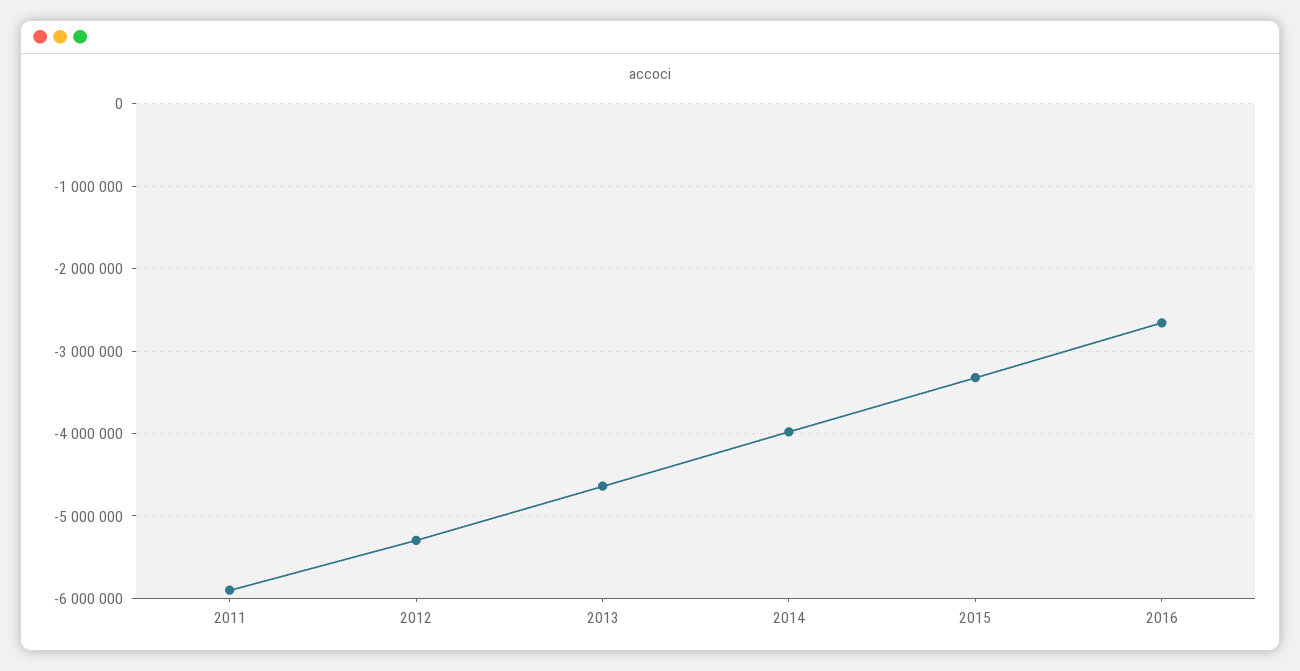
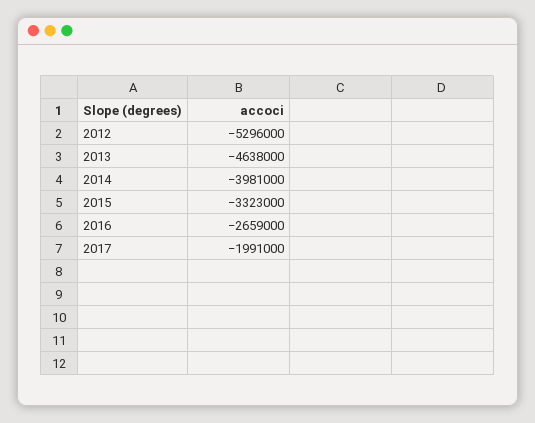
2011: -5900000 -> none
2017: none -> -1991000

